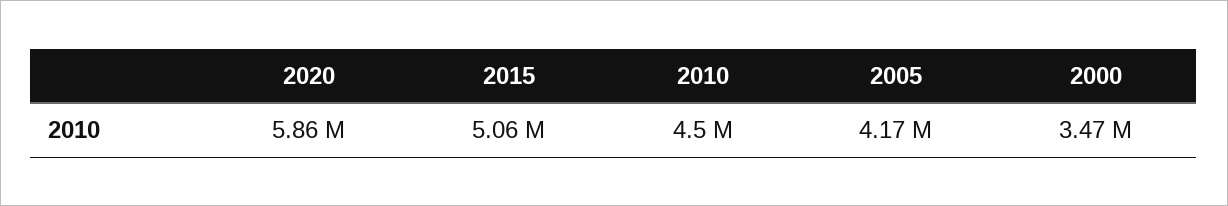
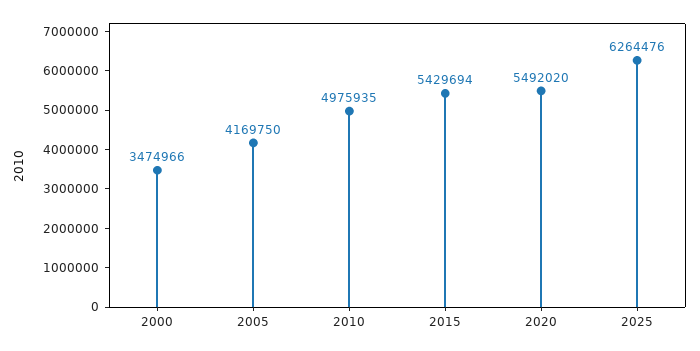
2020: 5860000 -> 5492020
2015: 5060000 -> 5429694
2010: 4500000 -> 4975935
2025: none -> 6264476

